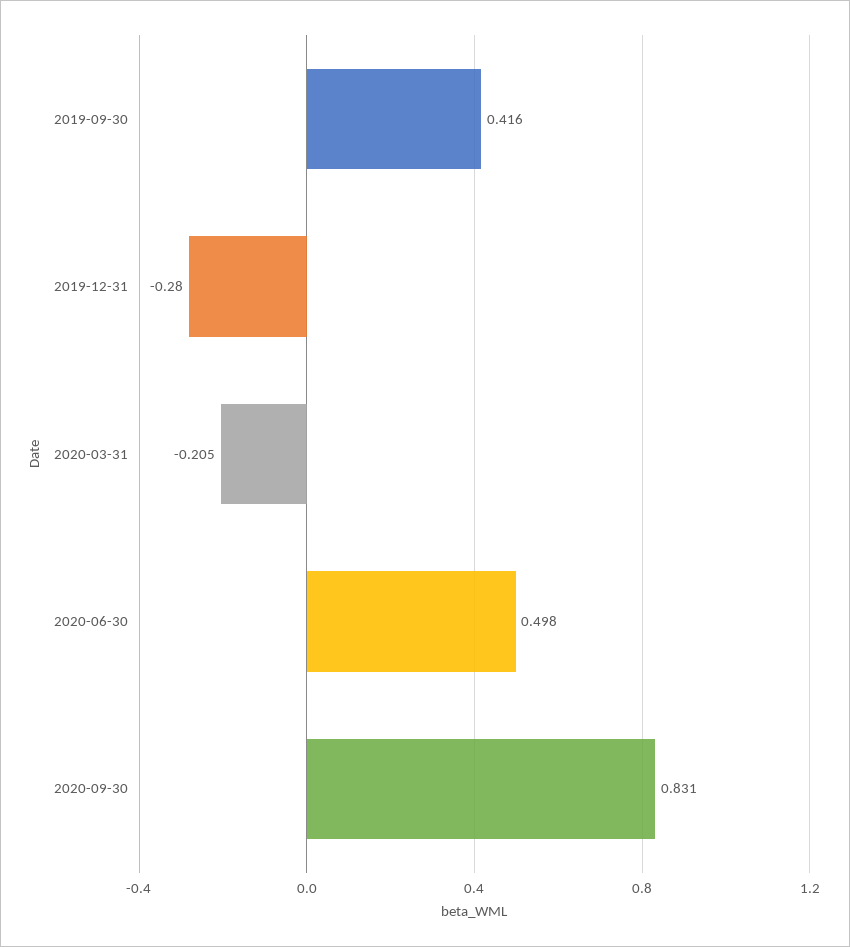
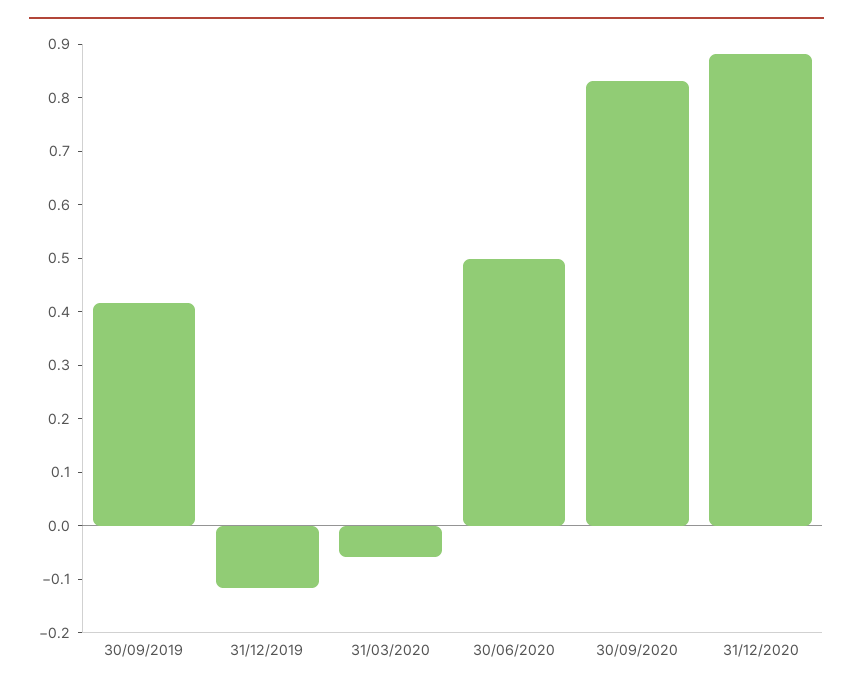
2019-12-31: -0.28 -> -0.12
2020-03-31: -0.205 -> -0.06
31/12/2020: none -> 0.88

